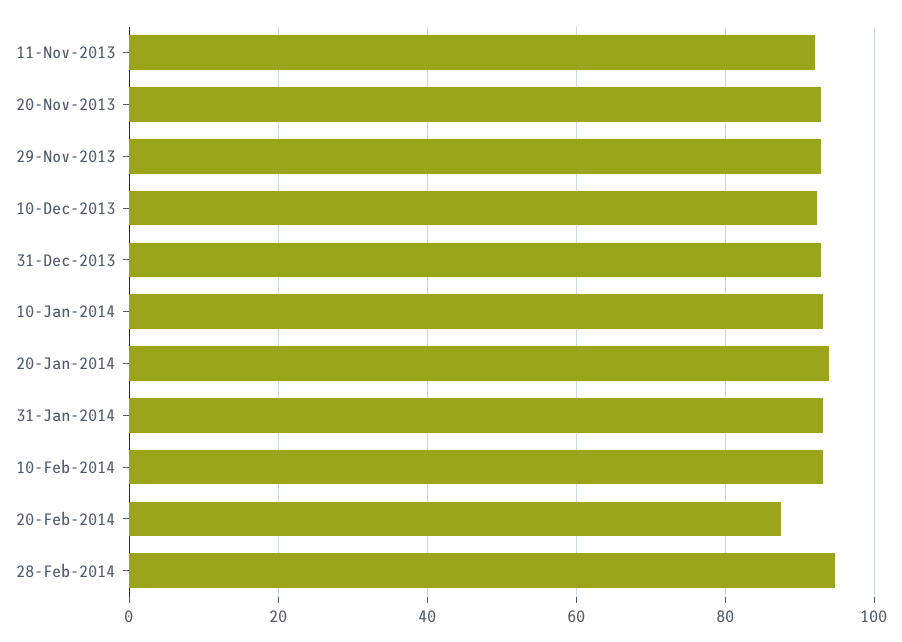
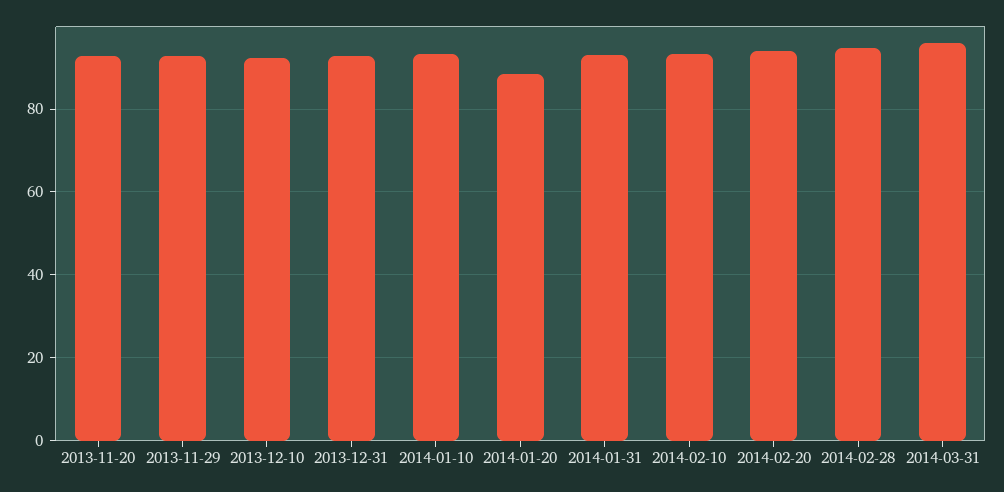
11-Nov-2013: 92 -> none
20-Jan-2014: 94 -> 88
20-Feb-2014: 88 -> 94
2014-03-31: none -> 96

